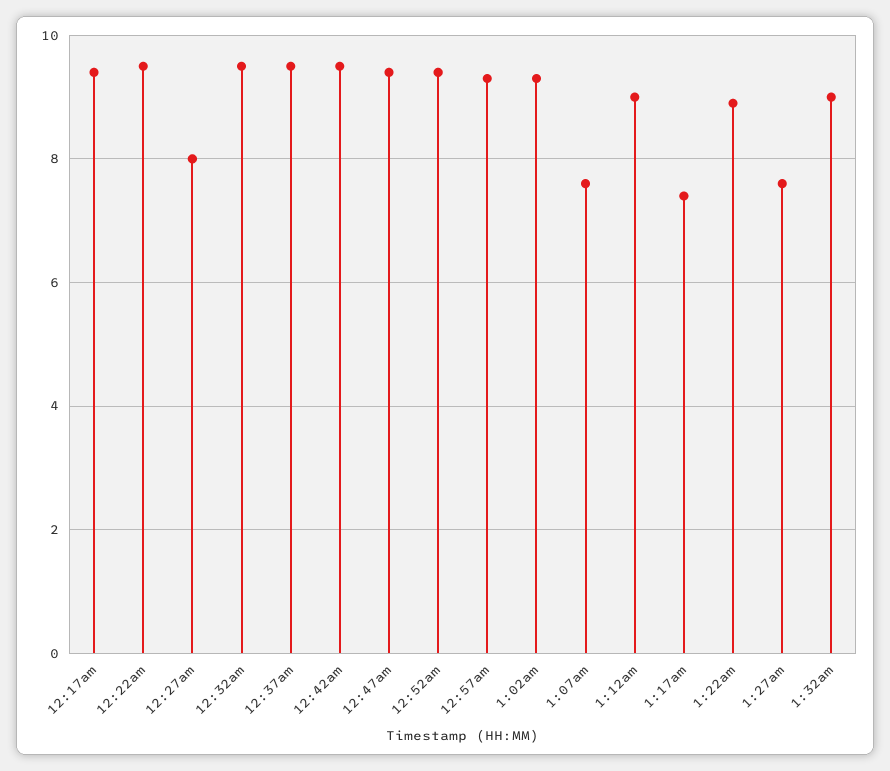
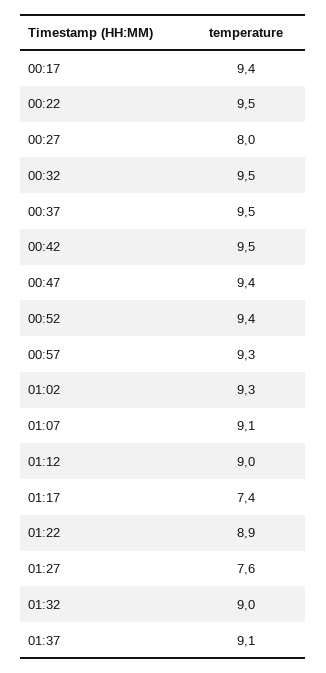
1:07am: 7.5 -> 9.1
01:37: none -> 9.1

